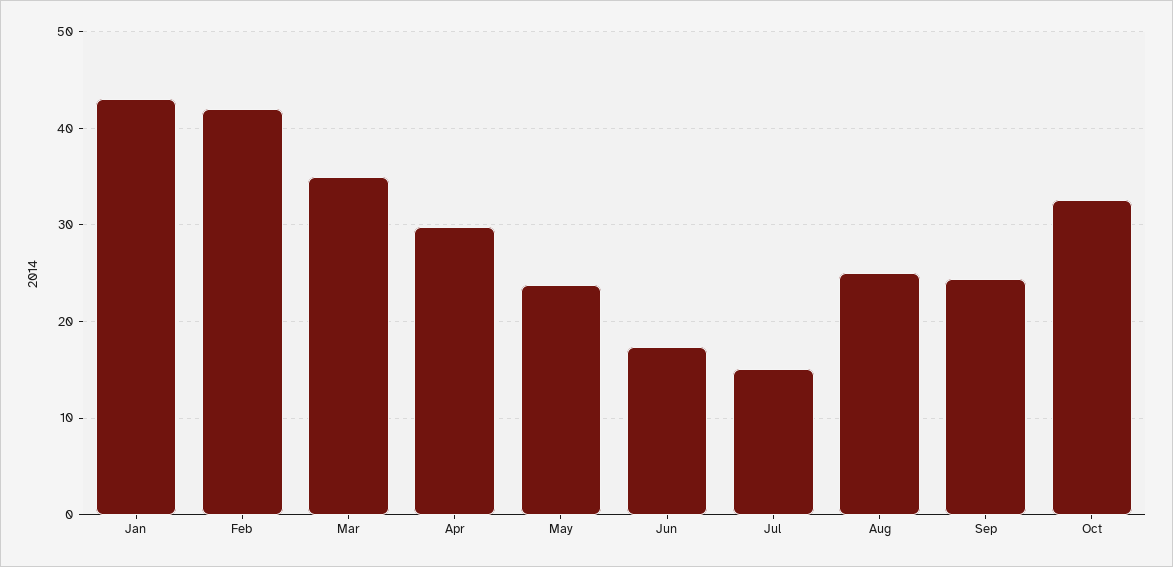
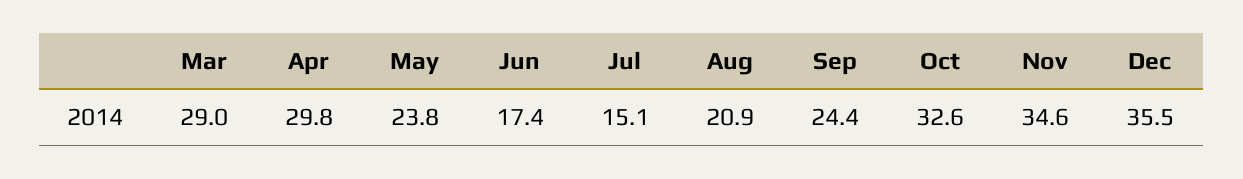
Jan: 43 -> none
Feb: 42 -> none
Mar: 35 -> 29
Aug: 25 -> 20.9
Nov: none -> 34.6
Dec: none -> 35.5

